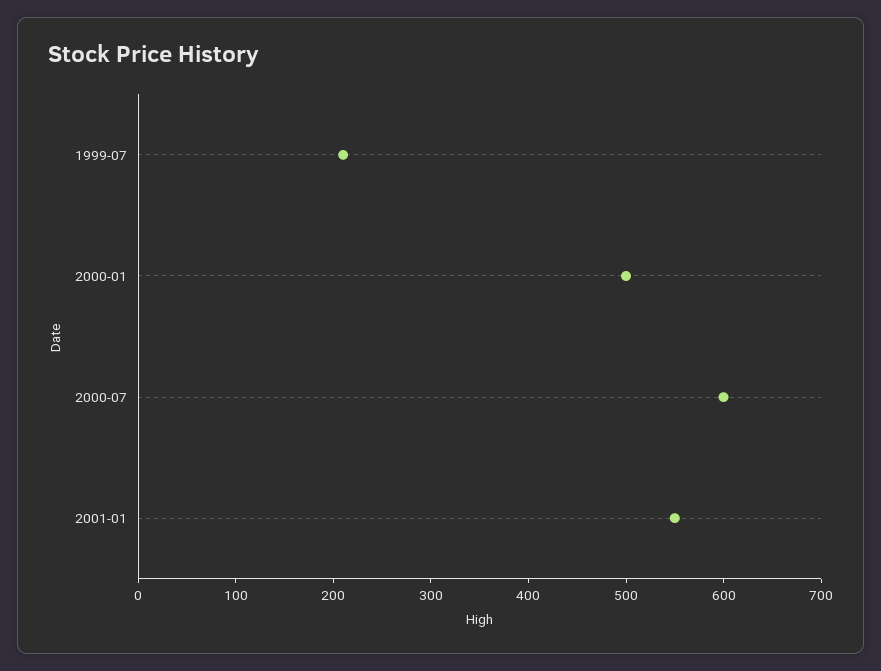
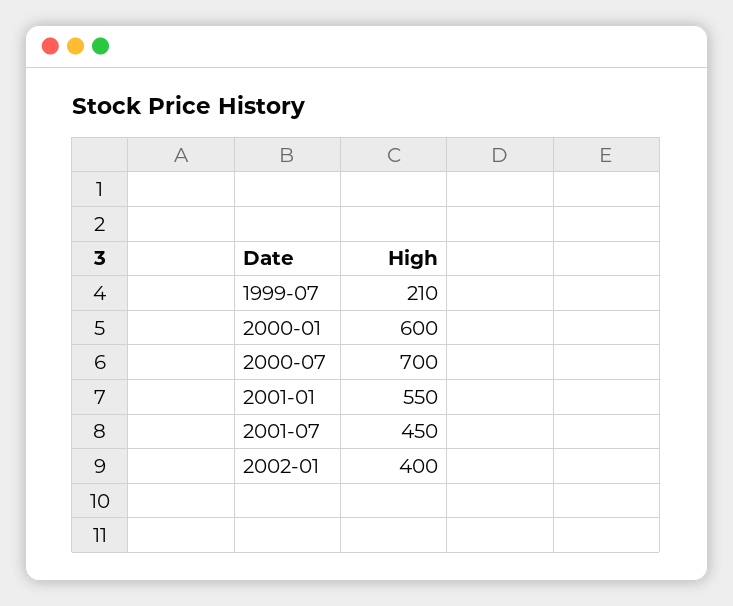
2000-01: 500 -> 600
2000-07: 600 -> 700
2001-07: none -> 450
2002-01: none -> 400

